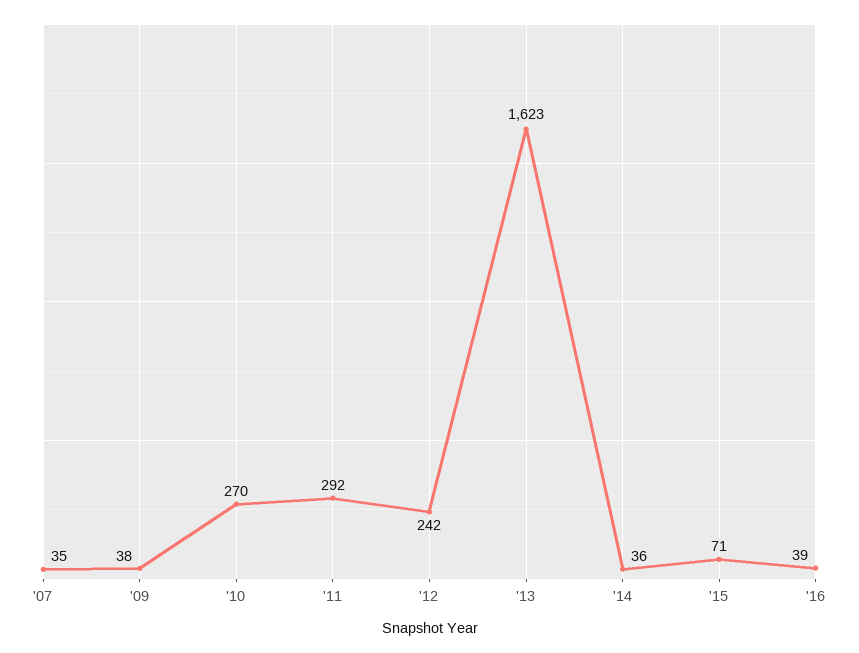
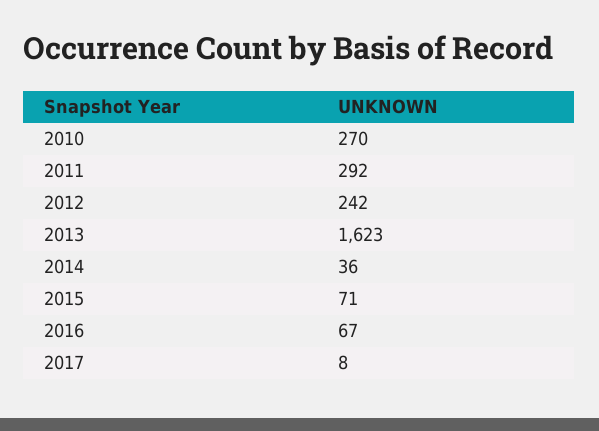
'07: 35 -> none
'09: 38 -> none
'16: 39 -> 67
2017: none -> 8

